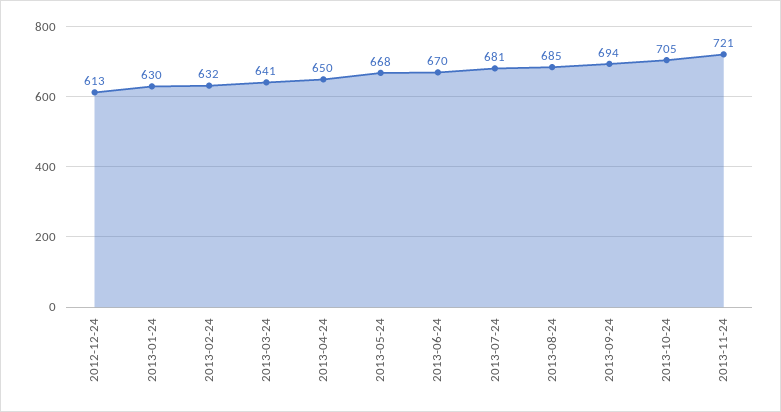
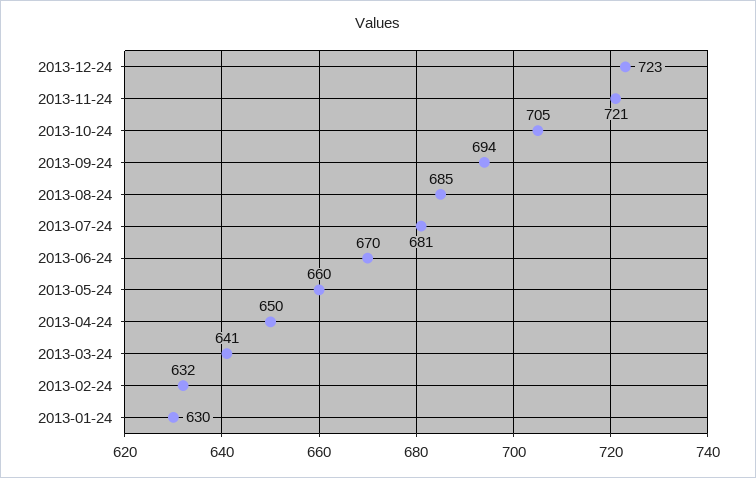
2012-12-24: 613 -> none
2013-05-24: 668 -> 660
2013-12-24: none -> 723

